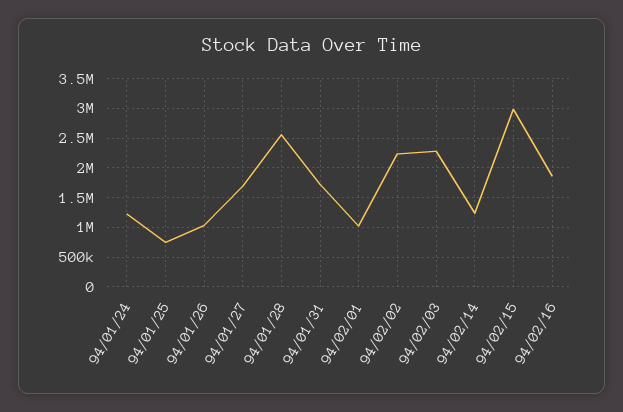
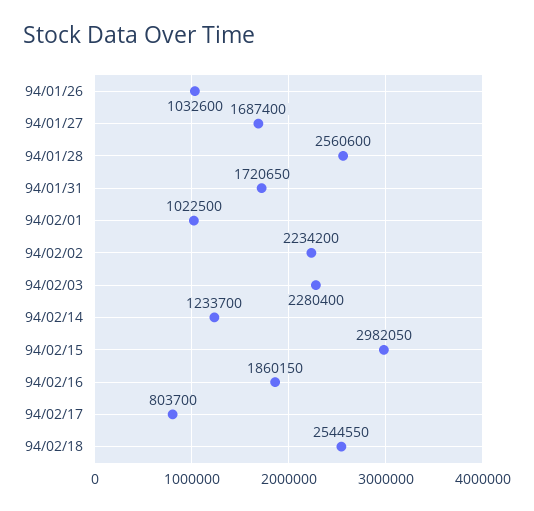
94/01/24: 1250000 -> none
94/01/25: 750000 -> none
94/02/17: none -> 803700
94/02/18: none -> 2544550

